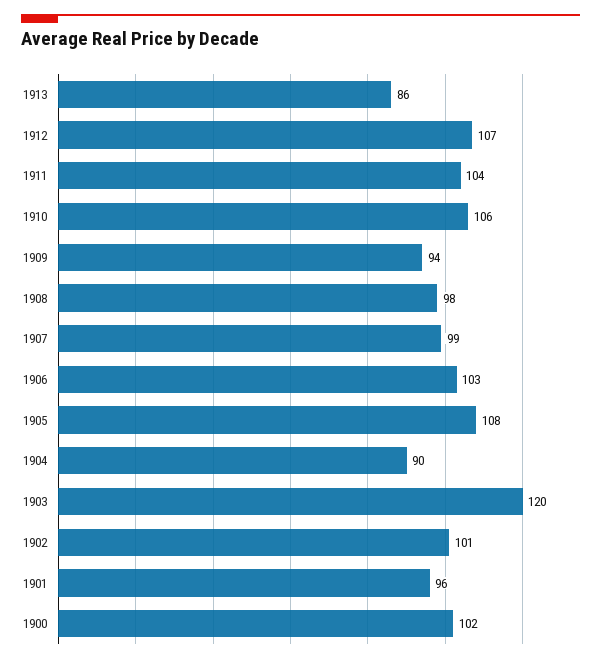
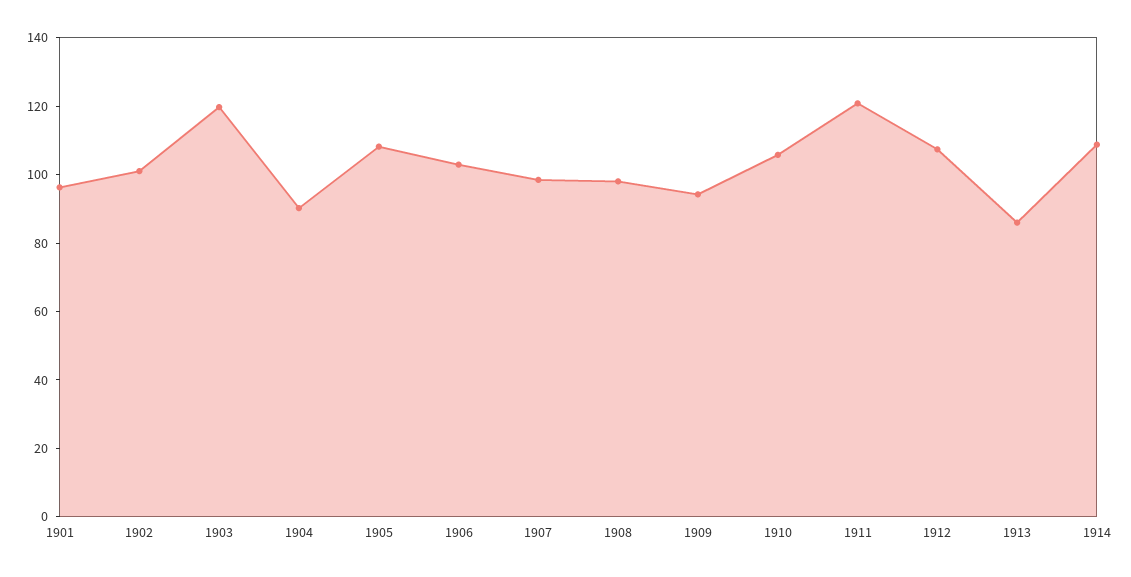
1911: 104 -> 120
1900: 102 -> none
1914: none -> 110

